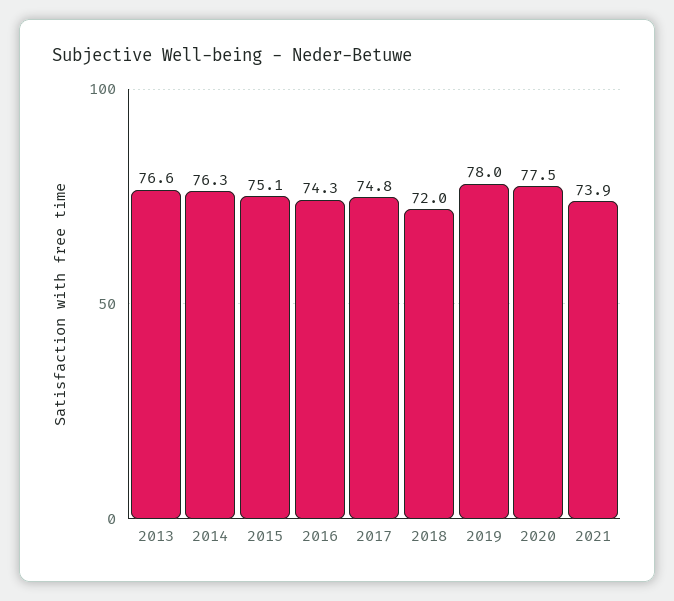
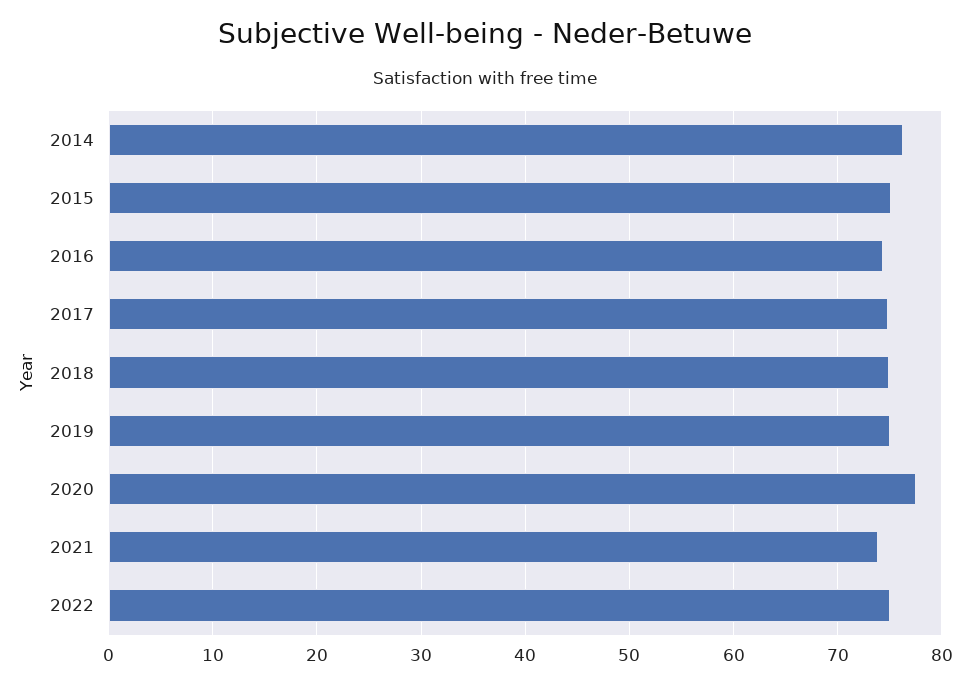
2013: 76.6 -> none
2018: 72 -> 75
2019: 78 -> 75
2022: none -> 75

